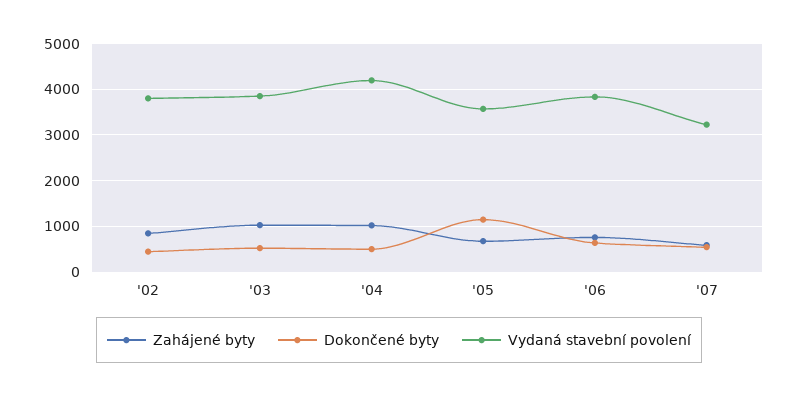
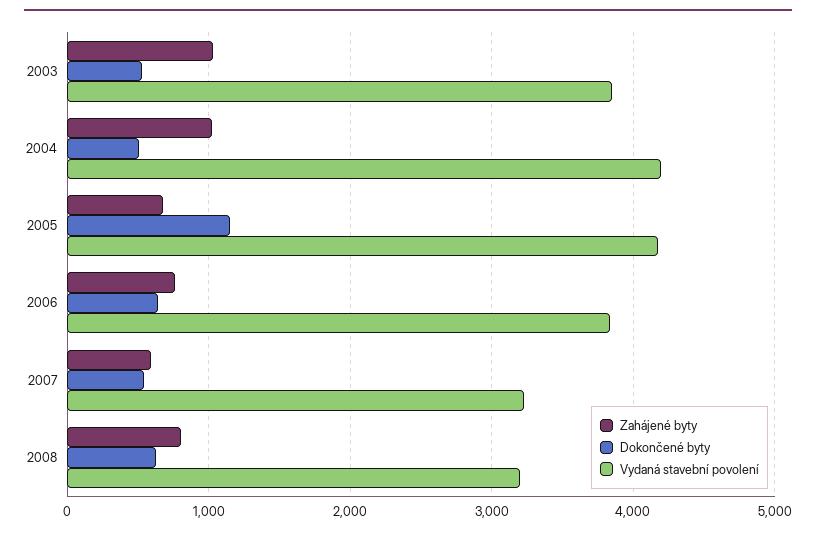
Zahájené byty, '02: 800 -> none
Dokončené byty, '02: 400 -> none
Vydaná stavební povolení, '02: 3800 -> none
Vydaná stavební povolení, '05: 3600 -> 4200
Zahájené byty, 2008: none -> 800
Dokončené byty, 2008: none -> 600
Vydaná stavební povolení, 2008: none -> 3200

